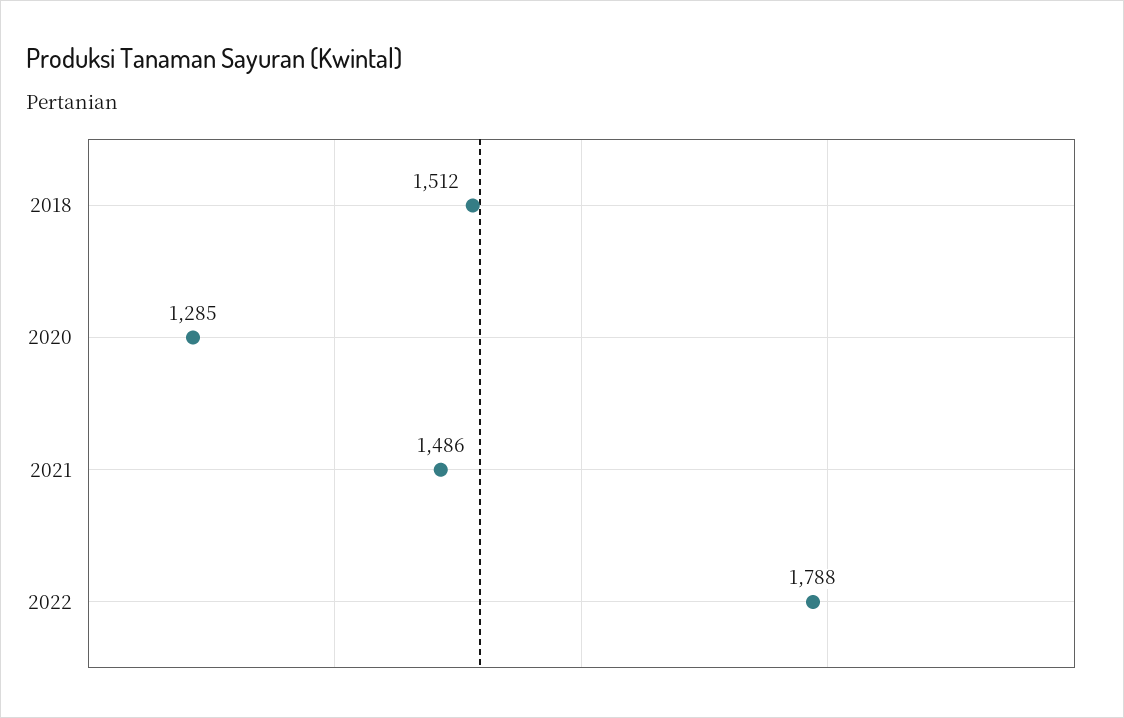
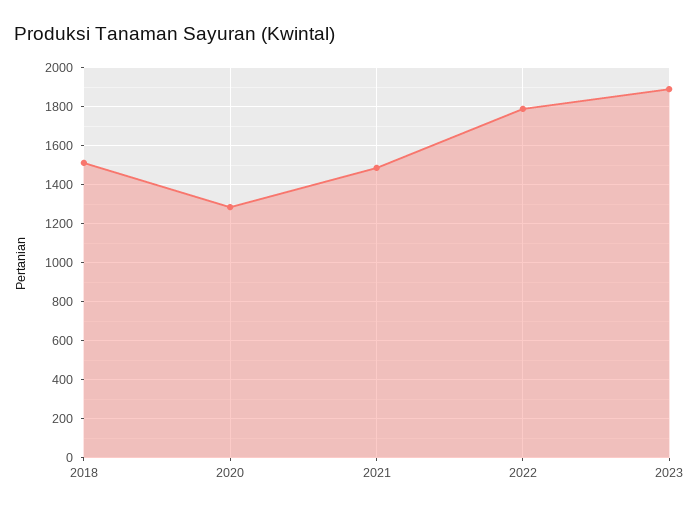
2023: none -> 1900

